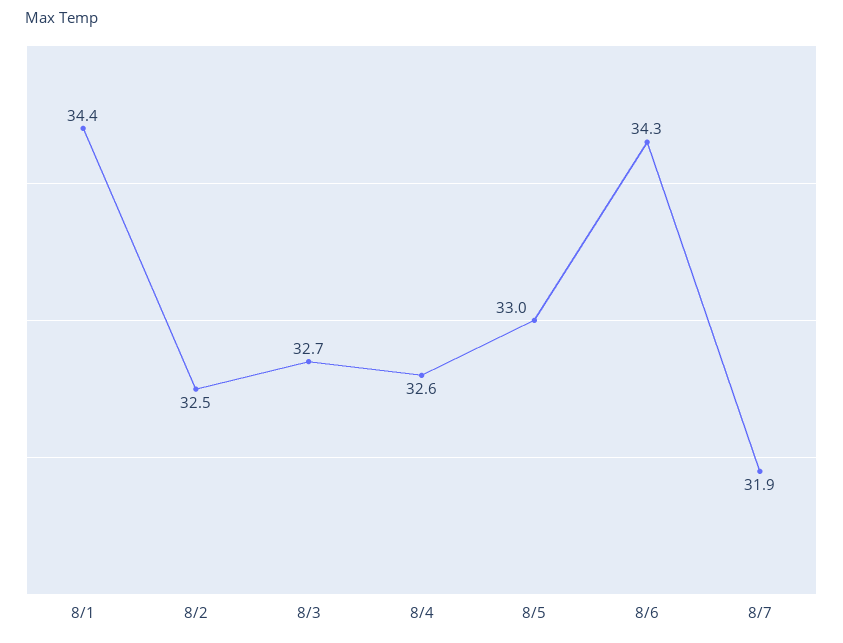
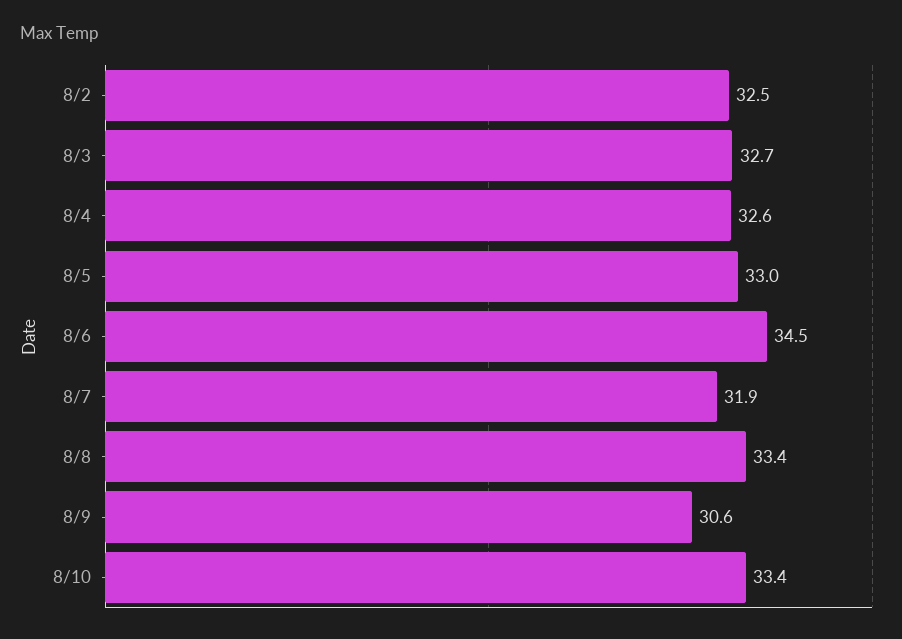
8/1: 34.4 -> none
8/6: 34.3 -> 34.5
8/8: none -> 33.4
8/9: none -> 30.6
8/10: none -> 33.4

